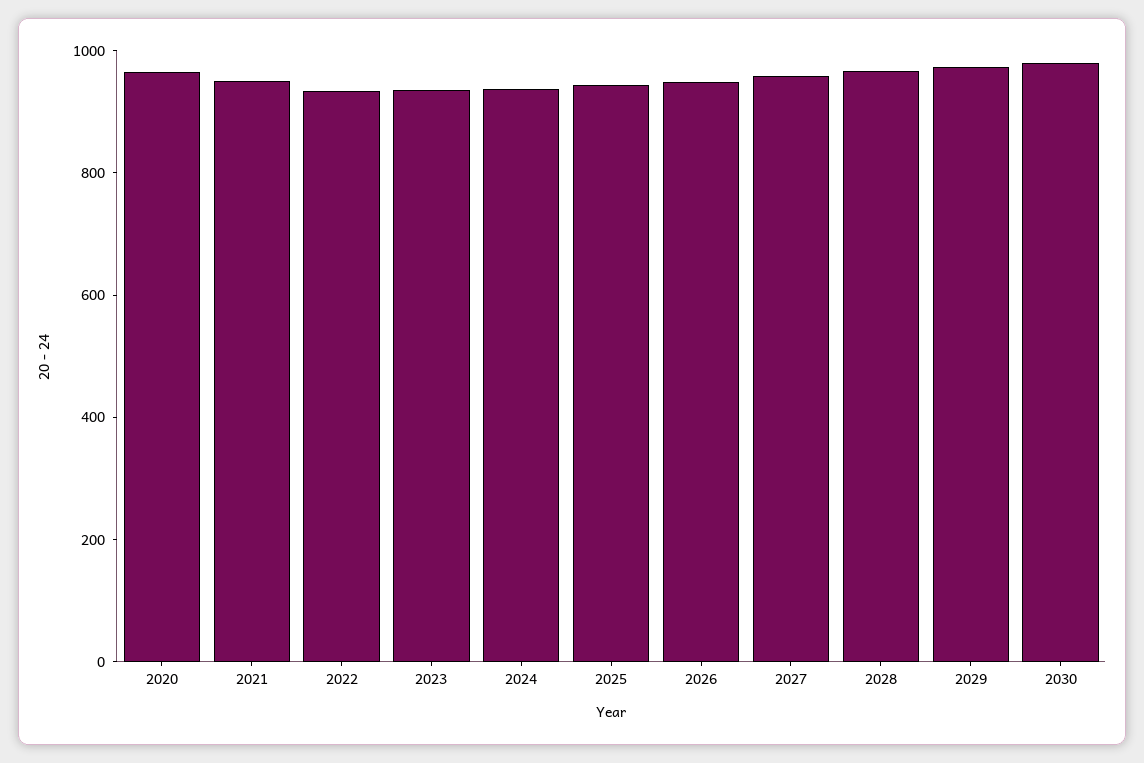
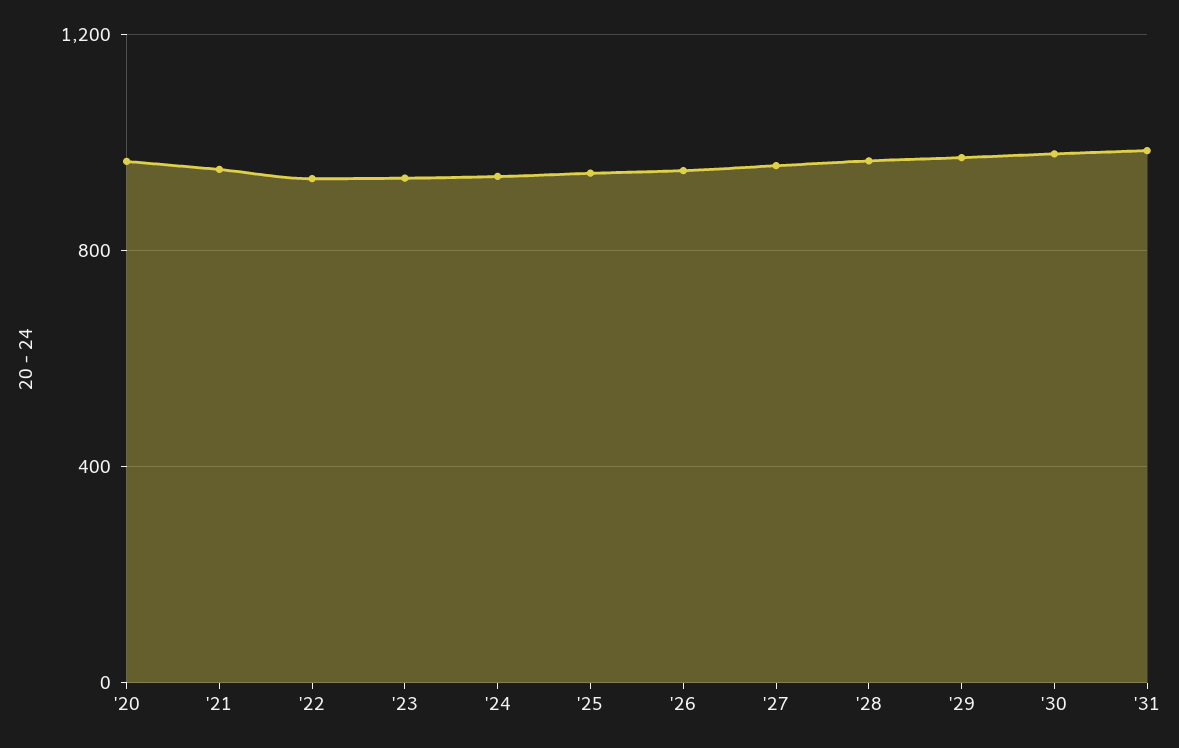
'31: none -> 1000

